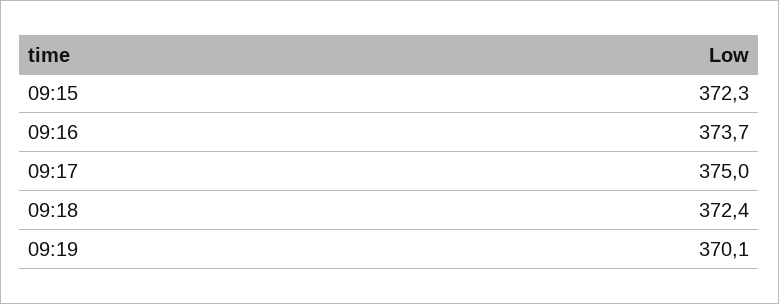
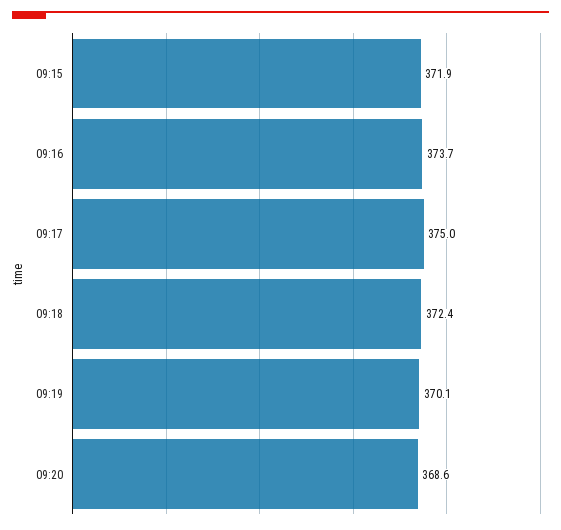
09:15: 372.3 -> 371.9
09:20: none -> 368.6

